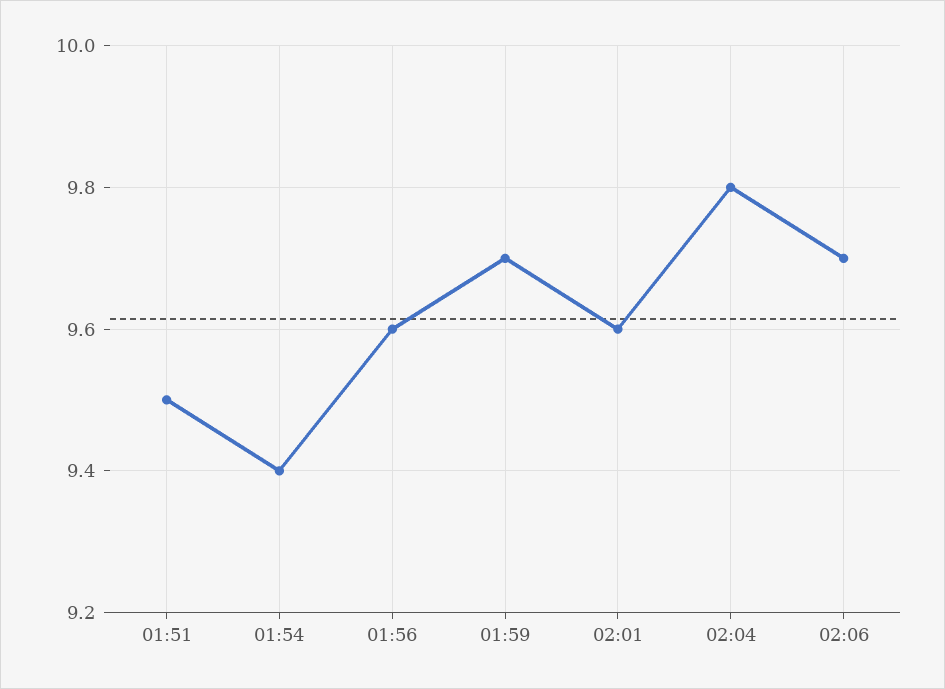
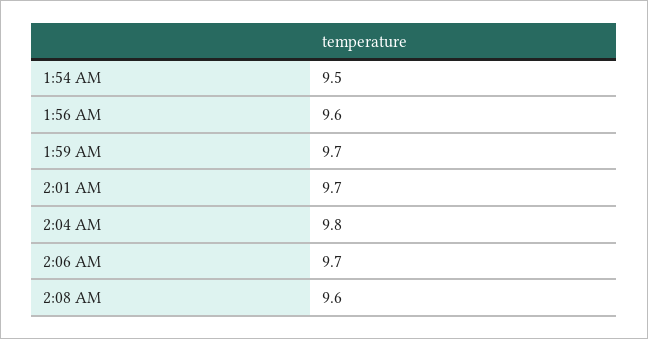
01:51: 9.5 -> none
01:54: 9.4 -> 9.5
02:01: 9.6 -> 9.7
2:08 AM: none -> 9.6

